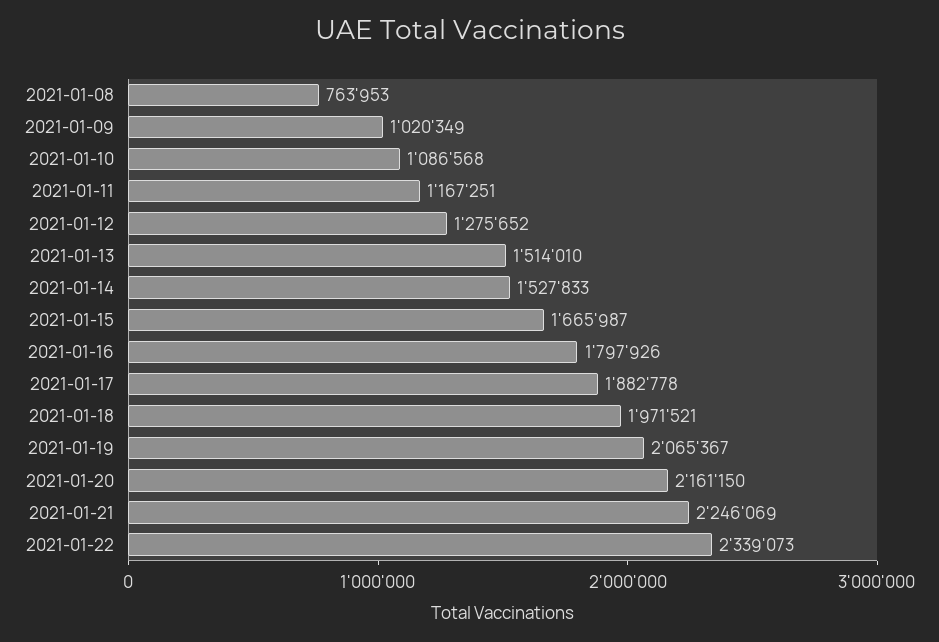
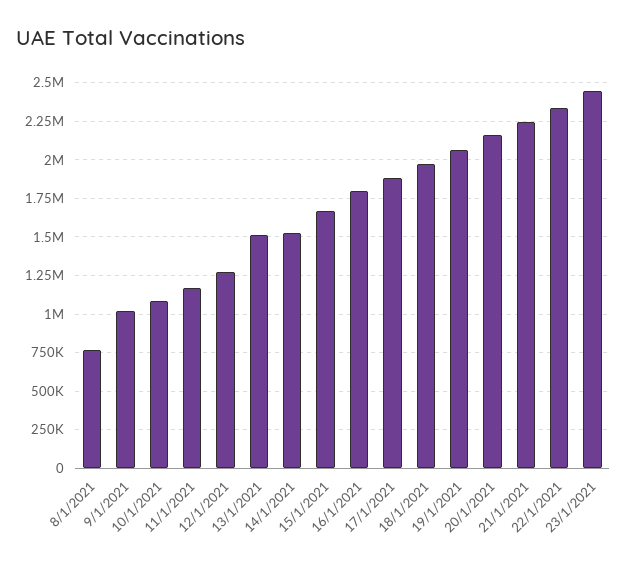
23/1/2021: none -> 2450000

